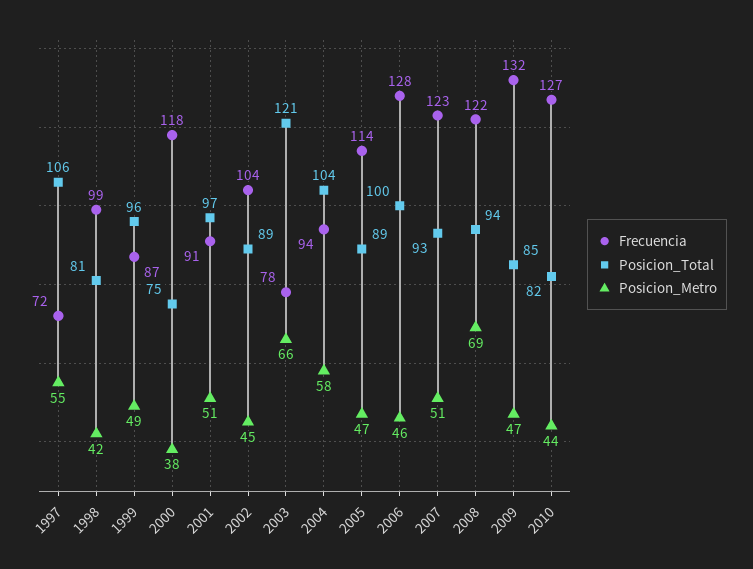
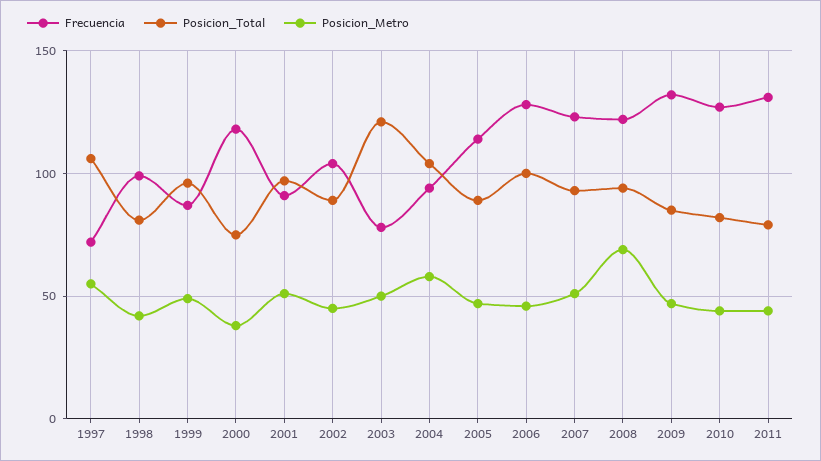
Posicion_Metro, 2003: 66 -> 50
Frecuencia, 2011: none -> 130
Posicion_Total, 2011: none -> 80
Posicion_Metro, 2011: none -> 45

